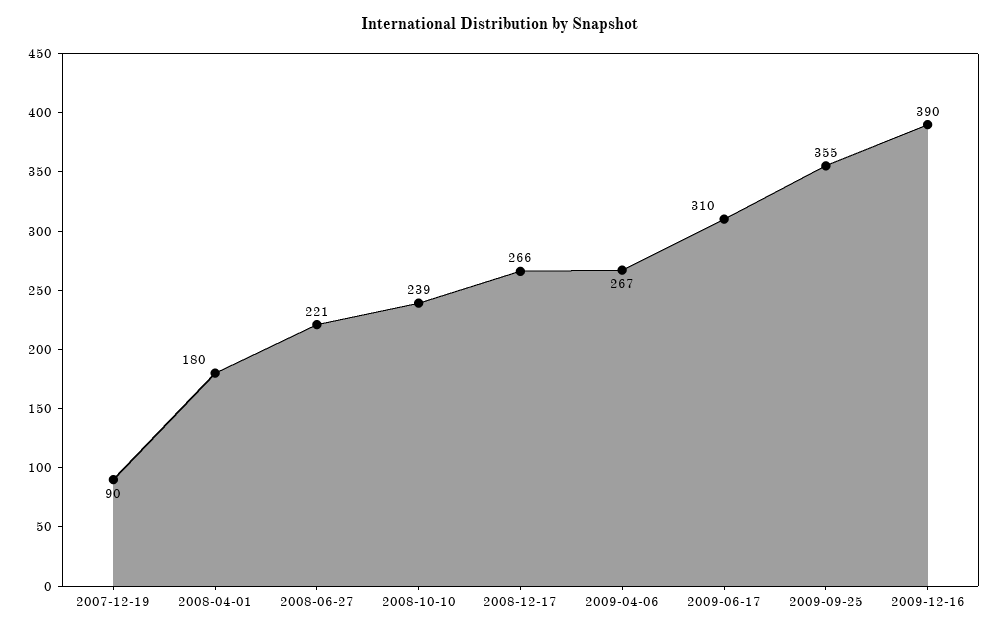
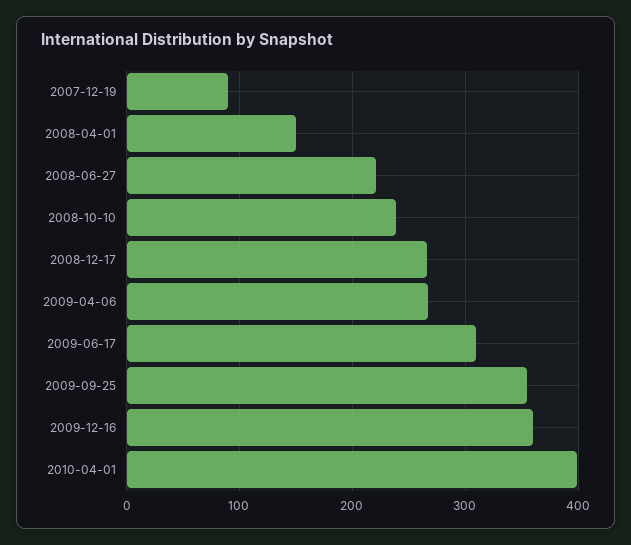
2008-04-01: 180 -> 150
2009-12-16: 390 -> 360
2010-04-01: none -> 400

